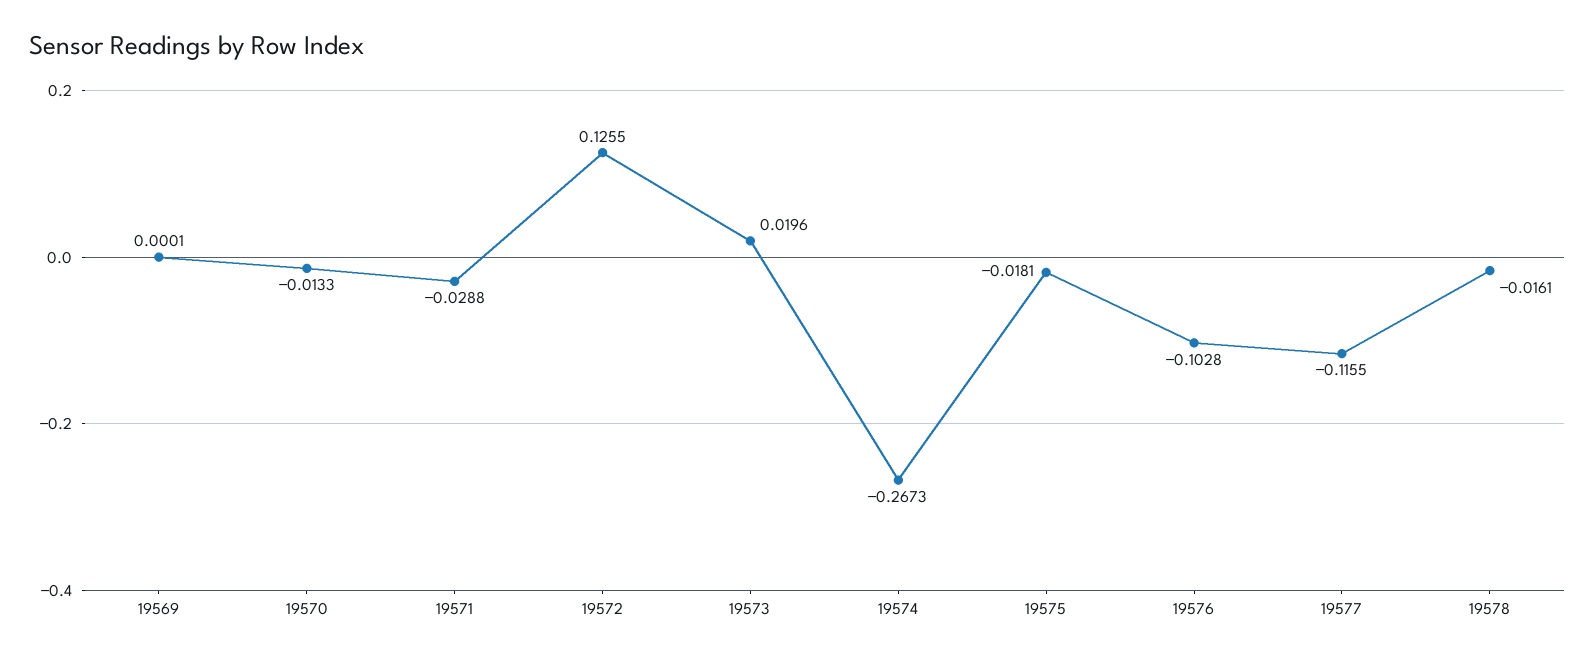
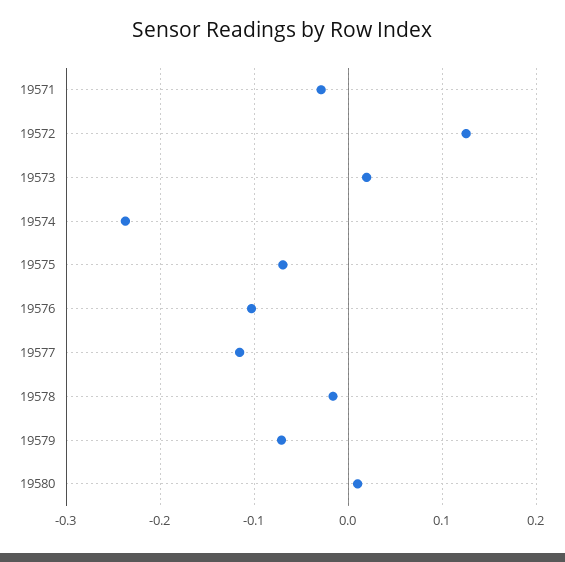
19569: 0.0001 -> none
19570: -0.0133 -> none
19574: -0.2673 -> -0.24
19575: -0.0181 -> -0.07
19579: none -> -0.07
19580: none -> 0.01

